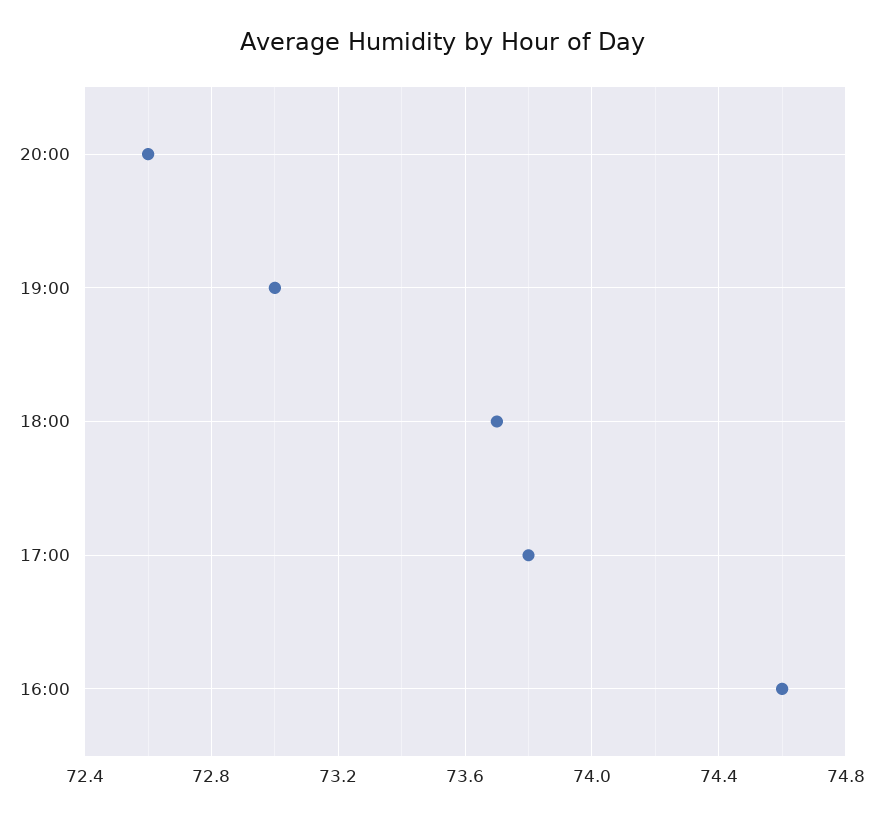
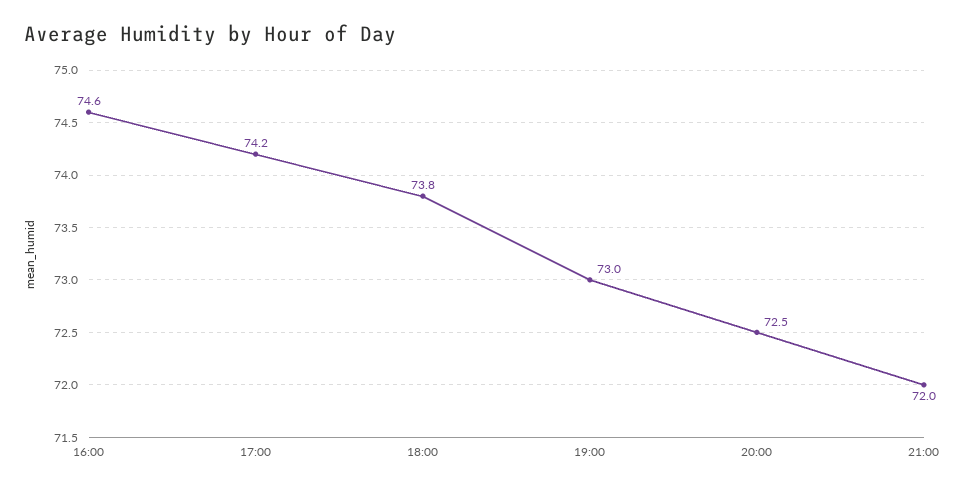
20:00: 72.6 -> 72.5
18:00: 73.7 -> 73.8
17:00: 73.8 -> 74.2
21:00: none -> 72

